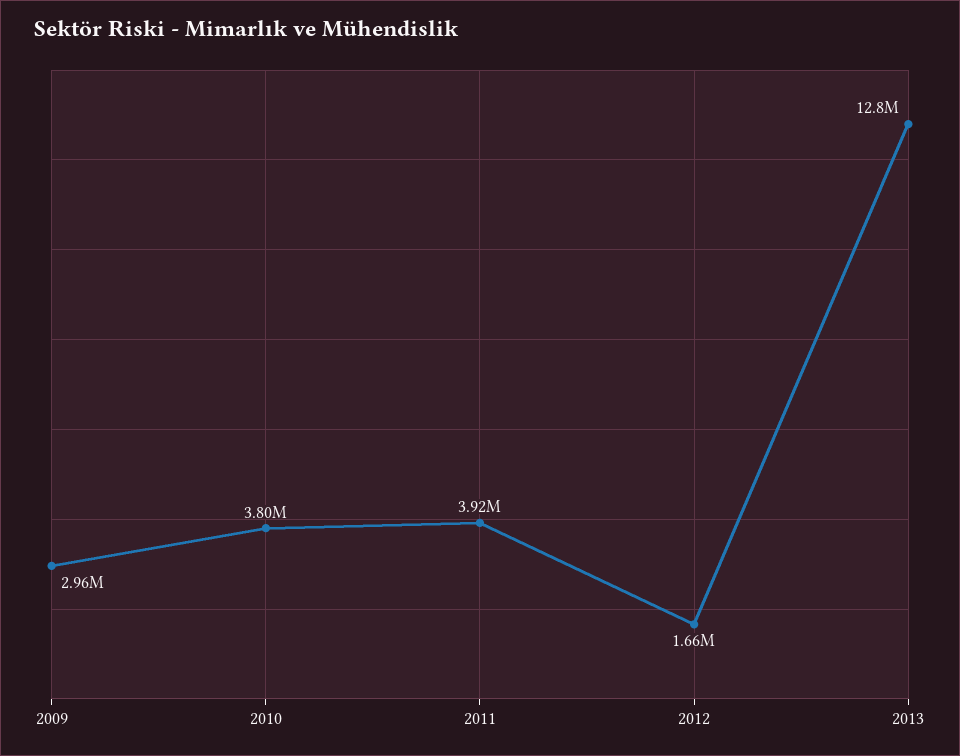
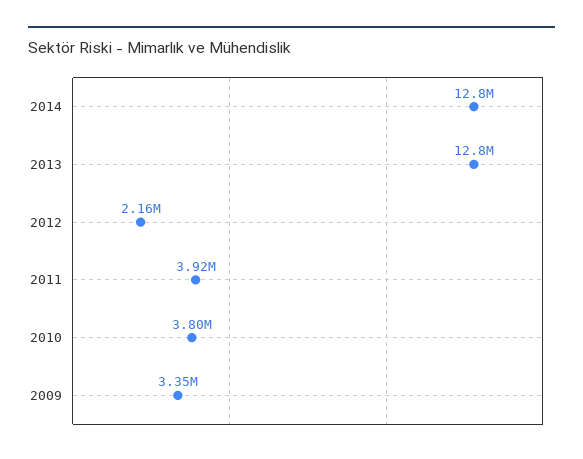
2009: 2960000 -> 3350000
2012: 1660000 -> 2160000
2014: none -> 12800000

